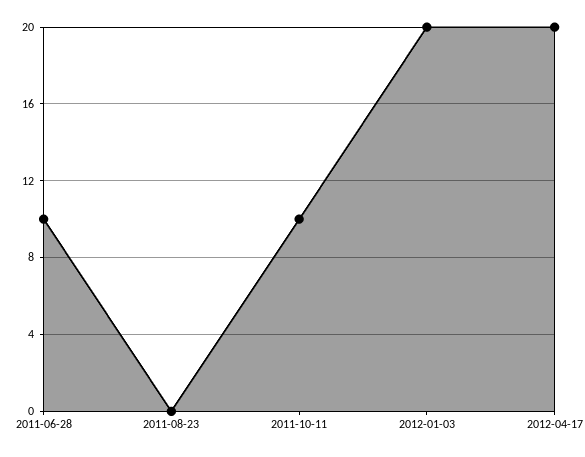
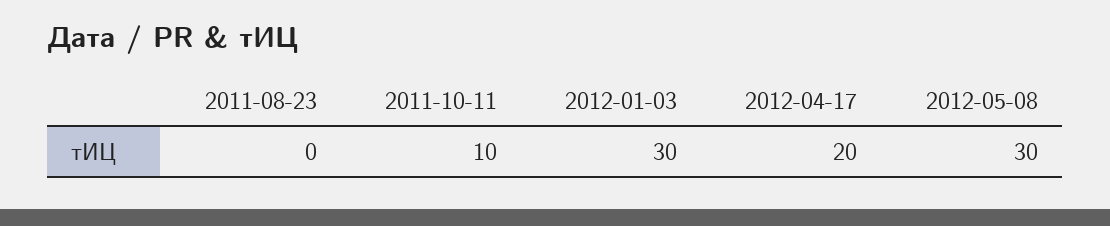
2011-06-28: 10 -> none
2012-01-03: 20 -> 30
2012-05-08: none -> 30

